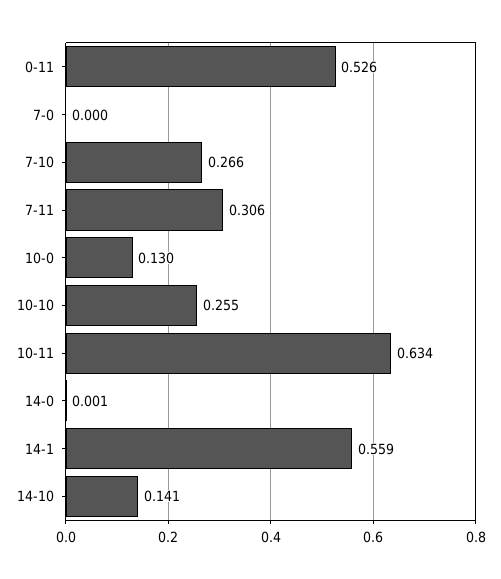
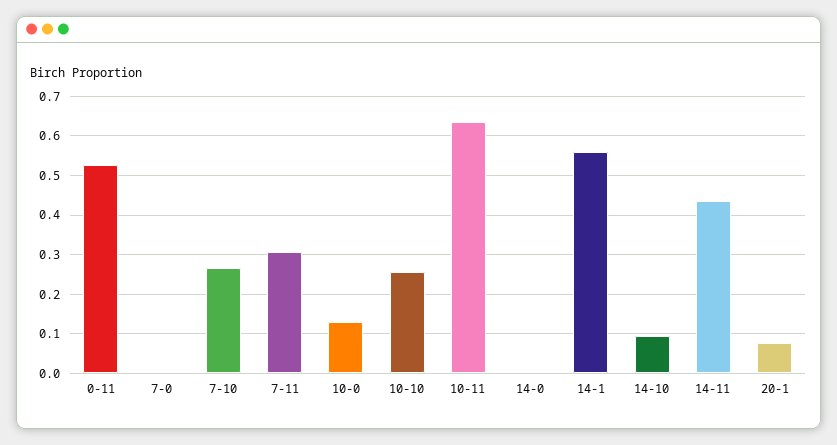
14-10: 0.141 -> 0.1
14-11: none -> 0.44
20-1: none -> 0.08

